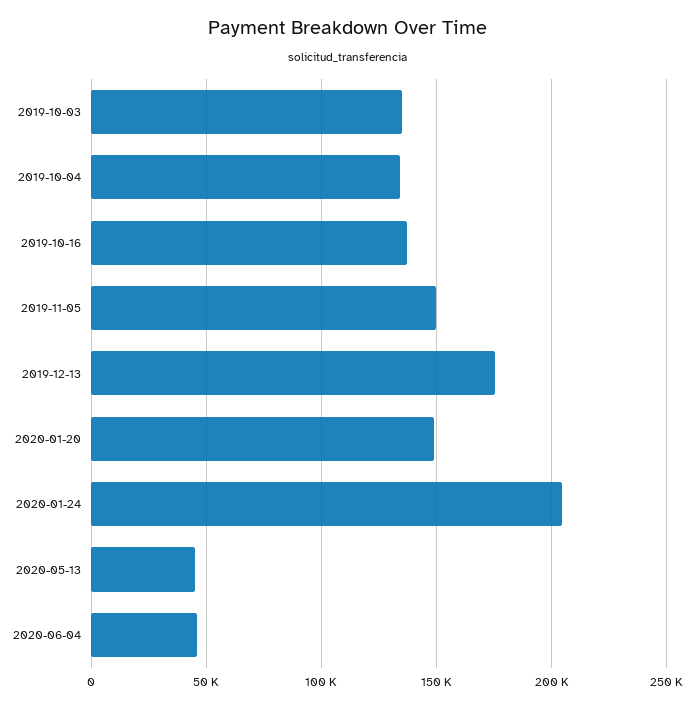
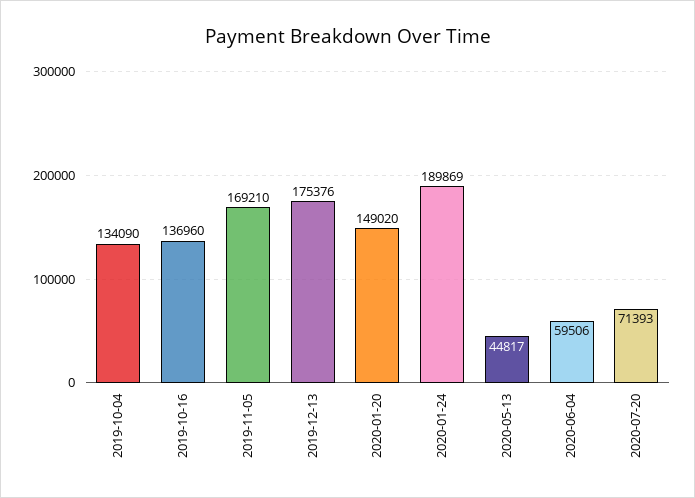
2019-10-03: 135000 -> none
2019-11-05: 150000 -> 169210
2020-01-24: 205000 -> 189869
2020-06-04: 45000 -> 59506
2020-07-20: none -> 71393

